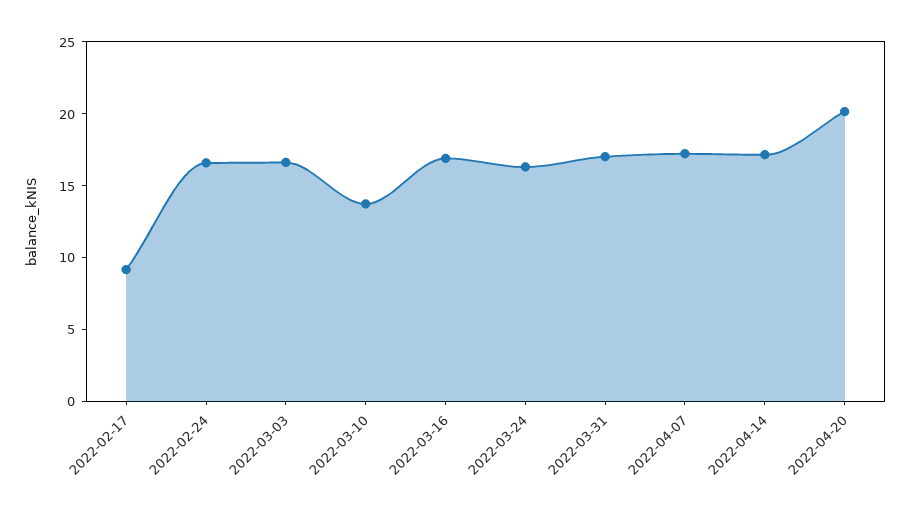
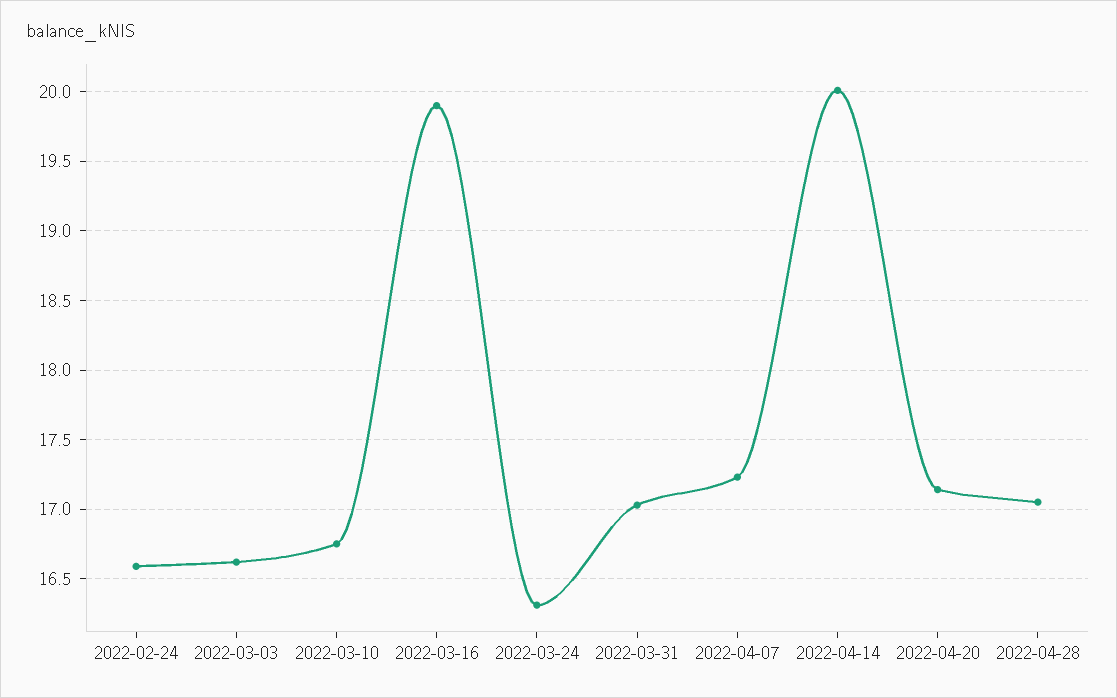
2022-02-17: 9 -> none
2022-03-10: 14 -> 16.75
2022-03-16: 17 -> 19.9
2022-04-14: 17 -> 20
2022-04-20: 20 -> 17.15
2022-04-28: none -> 17.05

